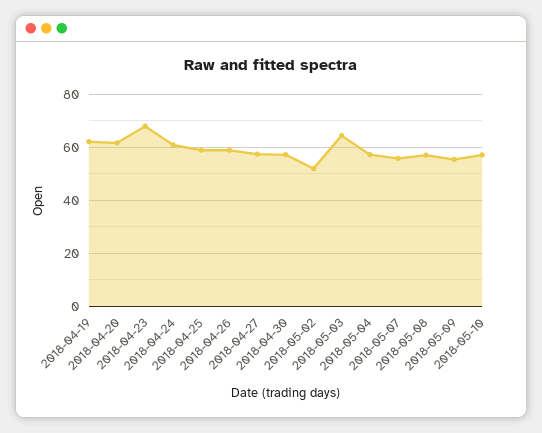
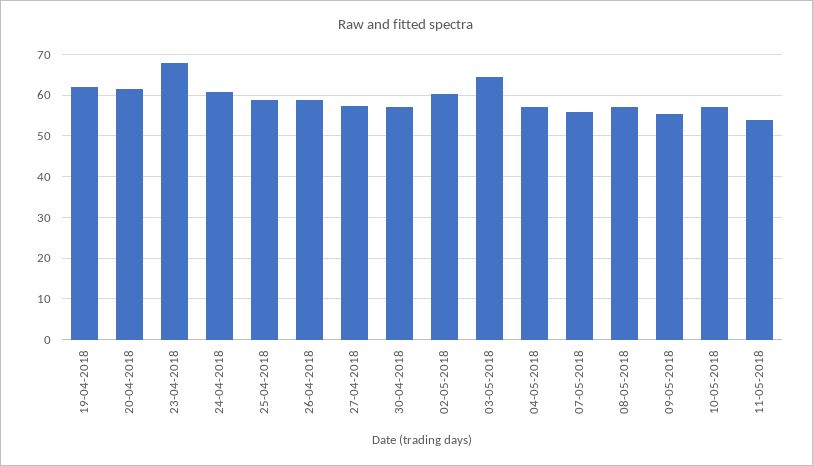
2018-05-02: 52.5 -> 60
11-05-2018: none -> 54

